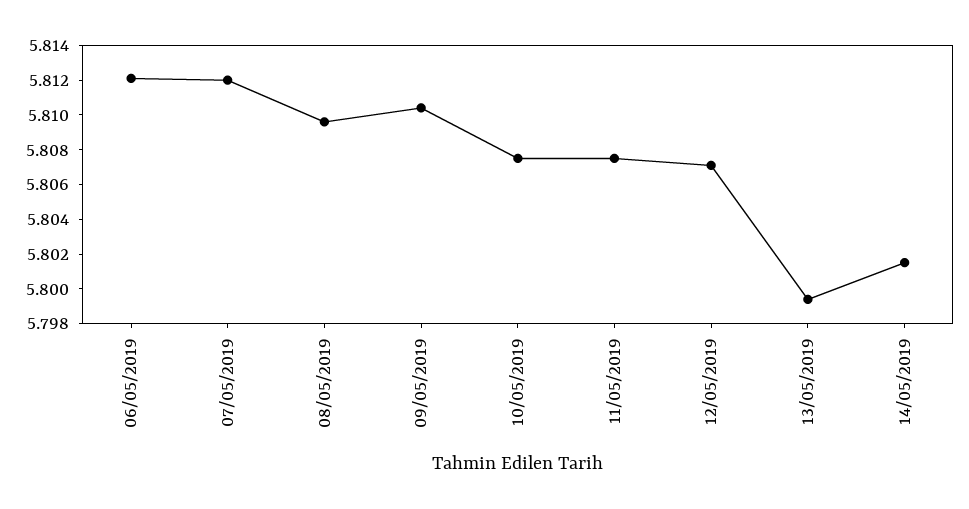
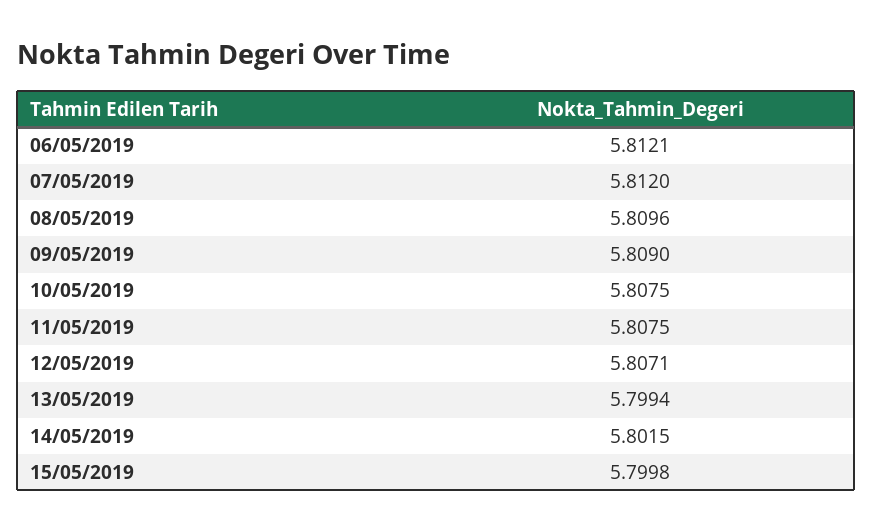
09/05/2019: 5.8105 -> 5.809
15/05/2019: none -> 5.7998

